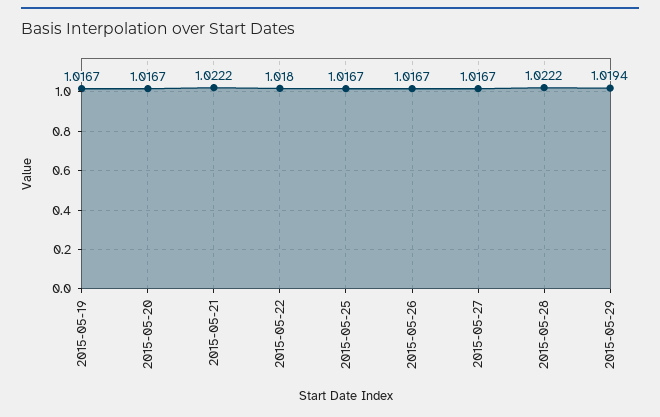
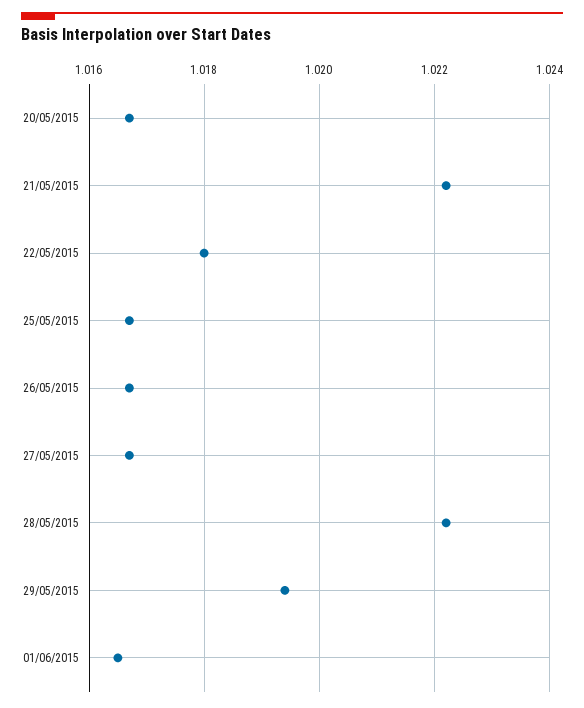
2015-05-19: 1.0167 -> none
01/06/2015: none -> 1.0165

